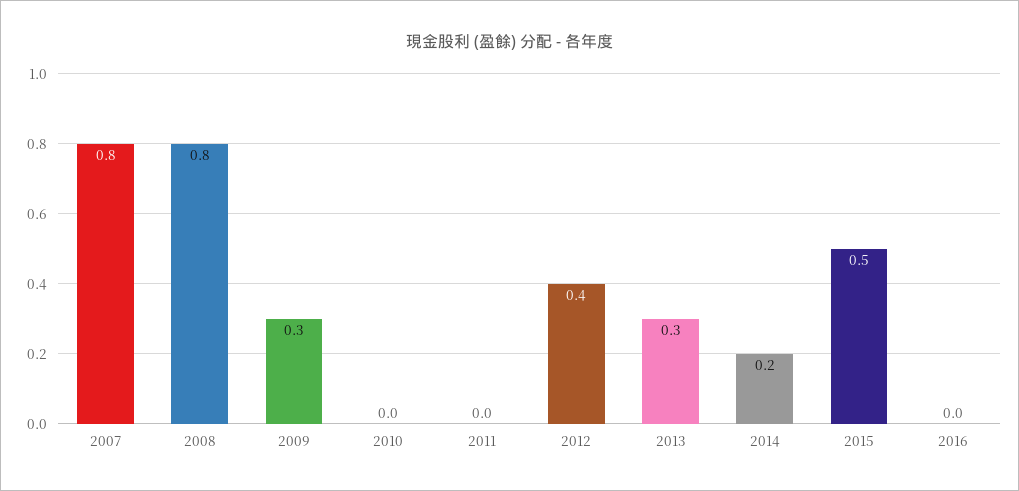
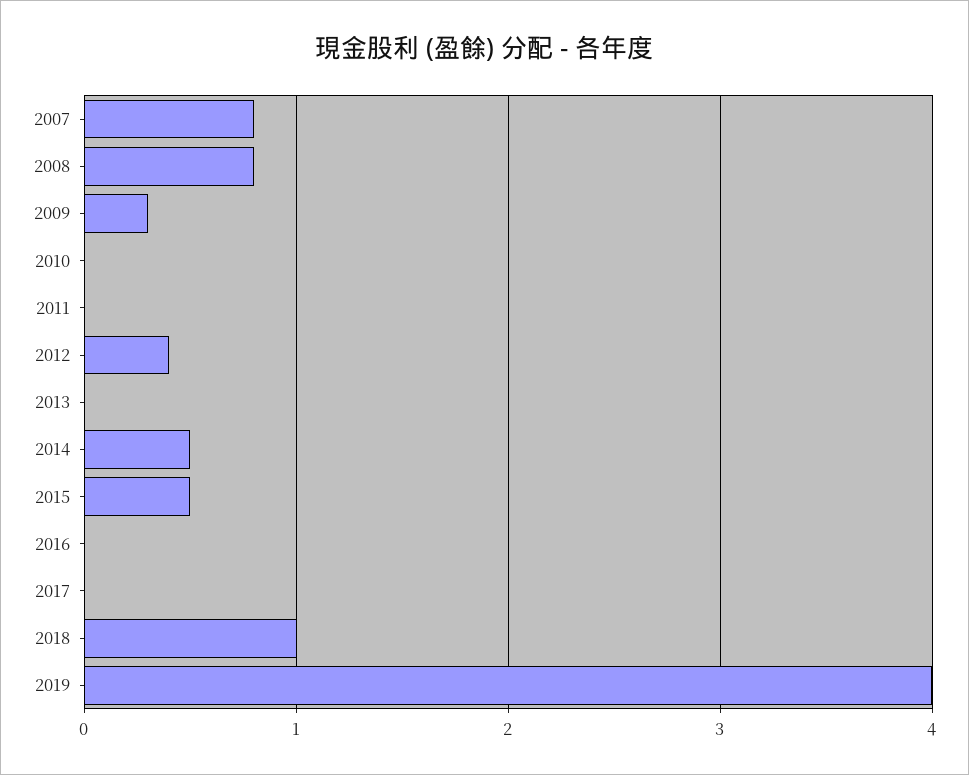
2013: 0.3 -> 0
2014: 0.2 -> 0.5
2017: none -> 0
2018: none -> 1
2019: none -> 4

